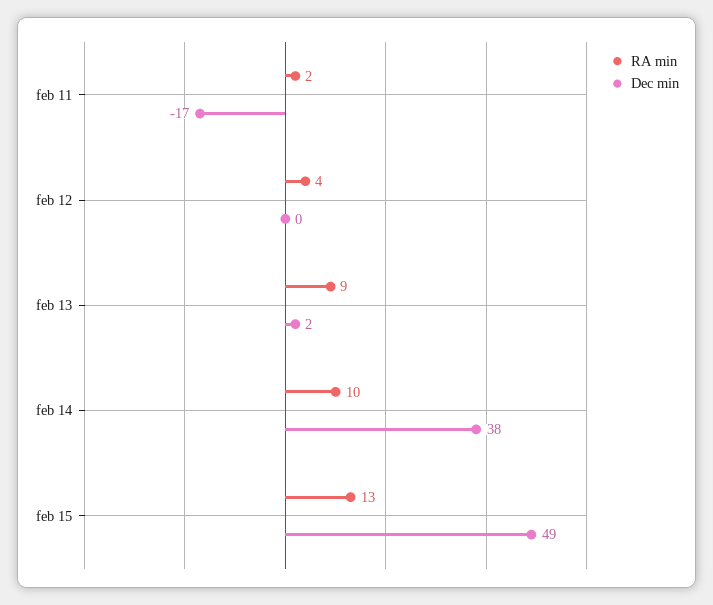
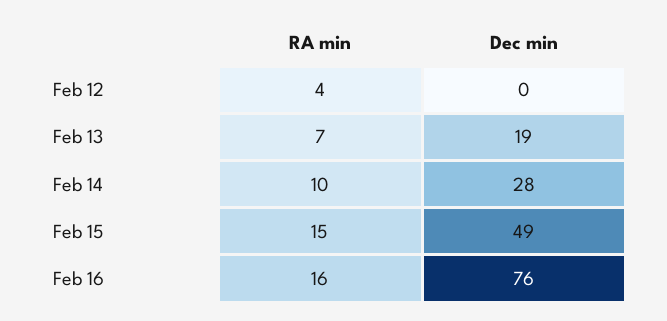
RA min, feb 11: 2 -> none
Dec min, feb 11: -17 -> none
RA min, feb 13: 9 -> 7
Dec min, feb 13: 2 -> 19
Dec min, feb 14: 38 -> 28
RA min, feb 15: 13 -> 15
RA min, Feb 16: none -> 16
Dec min, Feb 16: none -> 76

